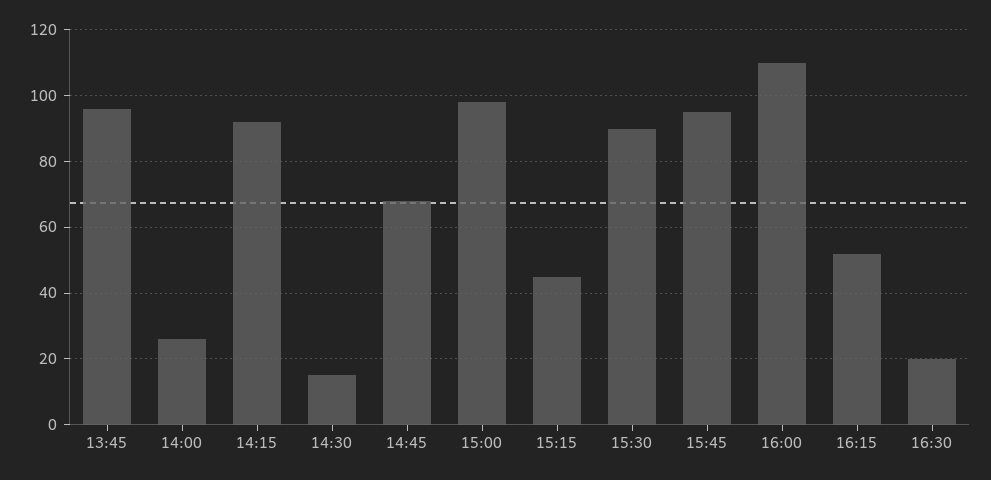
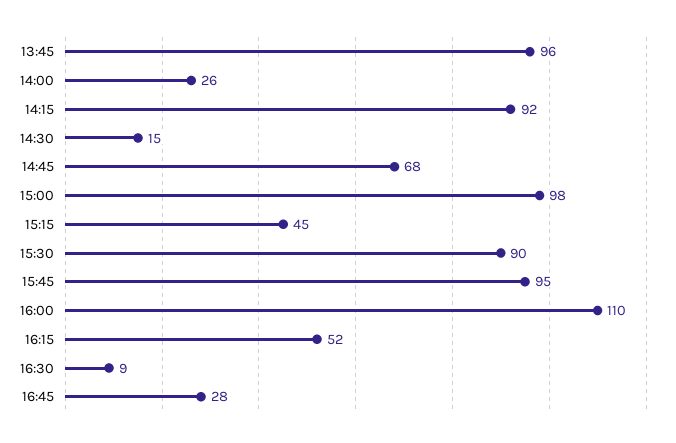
16:30: 20 -> 9
16:45: none -> 28

